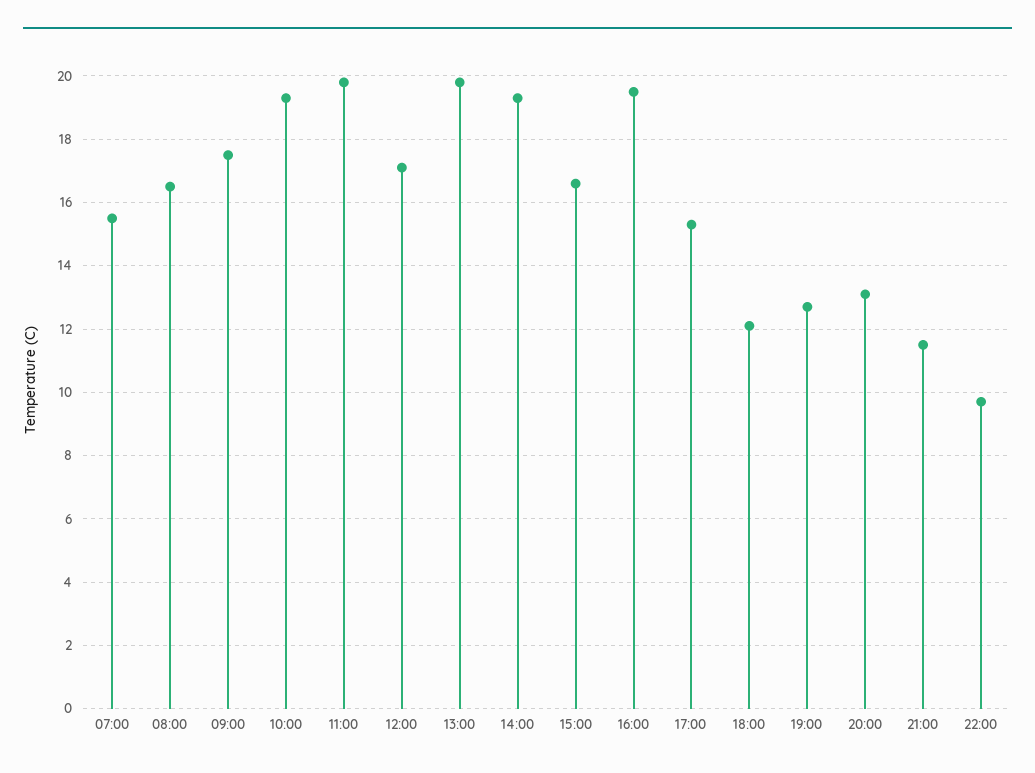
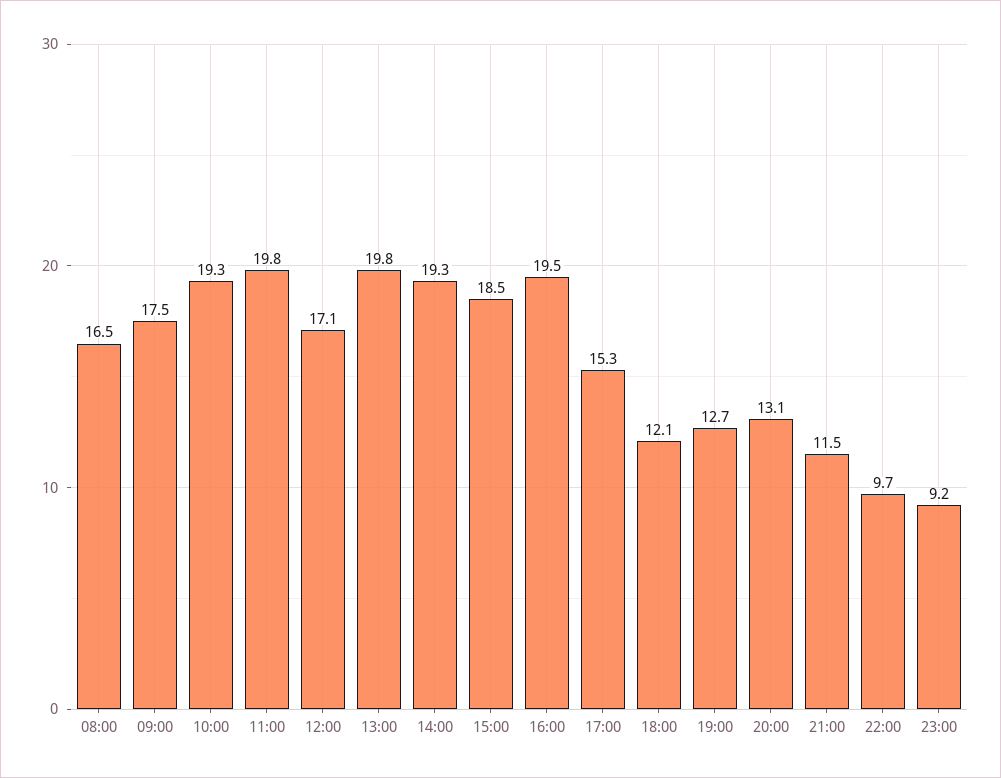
07:00: 15.5 -> none
15:00: 16.5 -> 18.5
23:00: none -> 9.2

